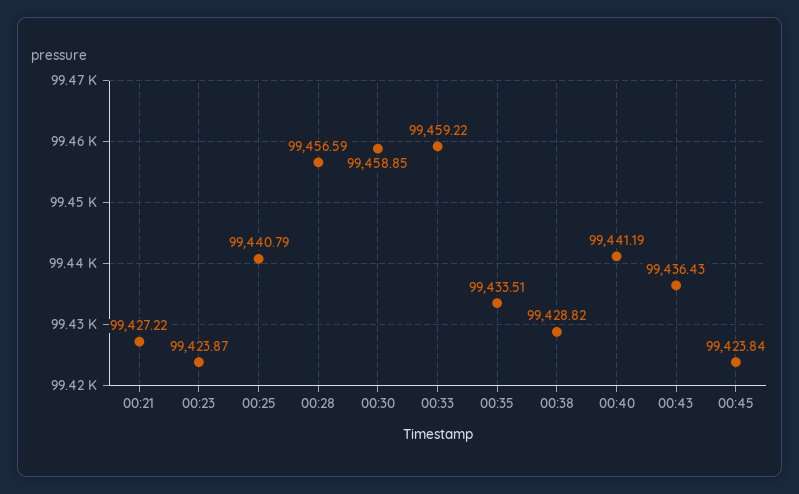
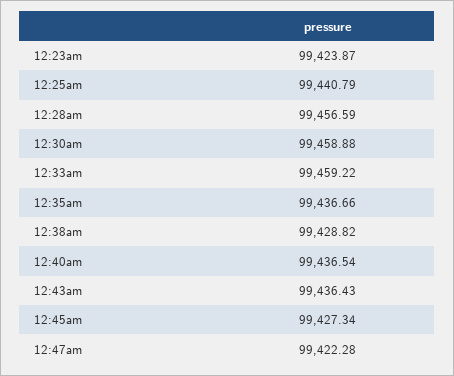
00:21: 99427.22 -> none
00:30: 99458.85 -> 99458.88
00:35: 99433.51 -> 99436.66
00:40: 99441.19 -> 99436.54
00:45: 99423.84 -> 99427.34
12:47am: none -> 99422.28

